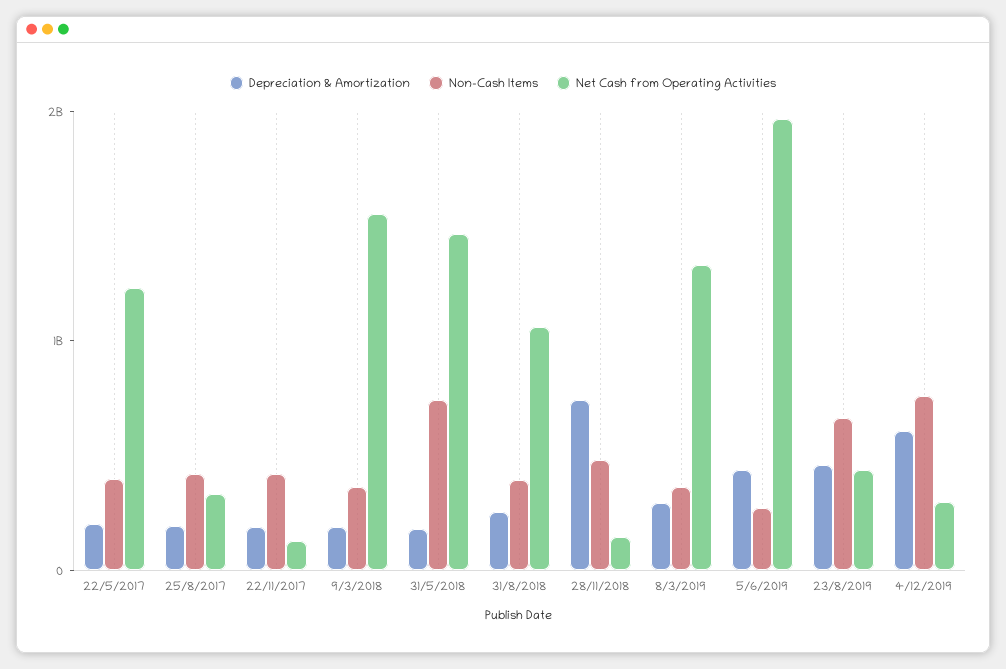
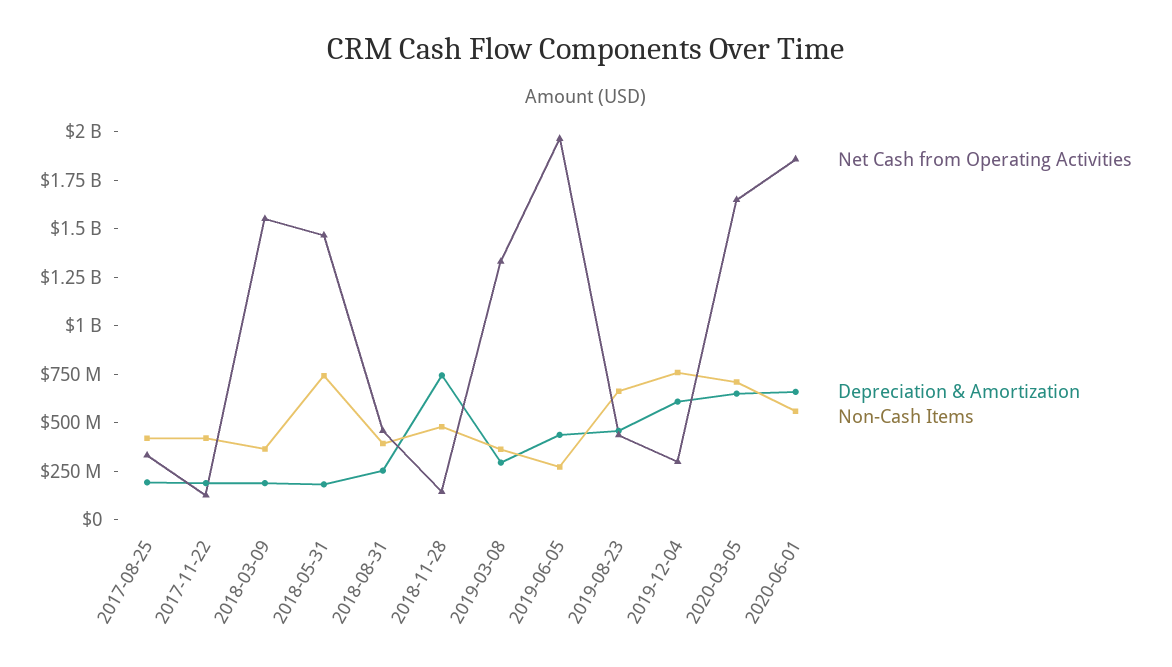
Depreciation & Amortization, 22/5/2017: 200000000 -> none
Non-Cash Items, 22/5/2017: 400000000 -> none
Net Cash from Operating Activities, 22/5/2017: 1200000000 -> none
Net Cash from Operating Activities, 31/8/2018: 1000000000 -> 450000000
Net Cash from Operating Activities, 2020-03-05: none -> 1650000000
Depreciation & Amortization, 2020-03-05: none -> 650000000
Non-Cash Items, 2020-03-05: none -> 700000000
Net Cash from Operating Activities, 2020-06-01: none -> 1850000000
Depreciation & Amortization, 2020-06-01: none -> 650000000
Non-Cash Items, 2020-06-01: none -> 550000000

